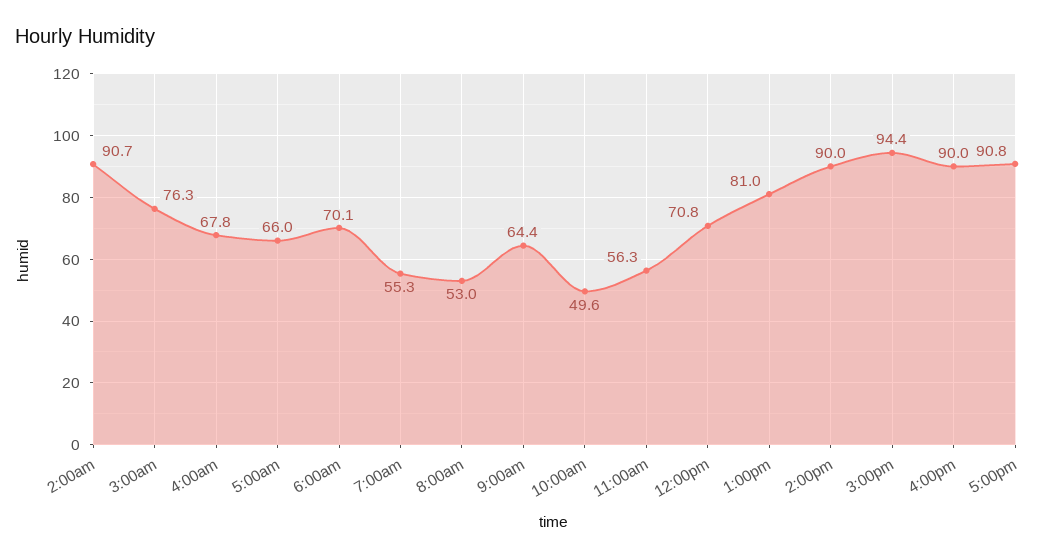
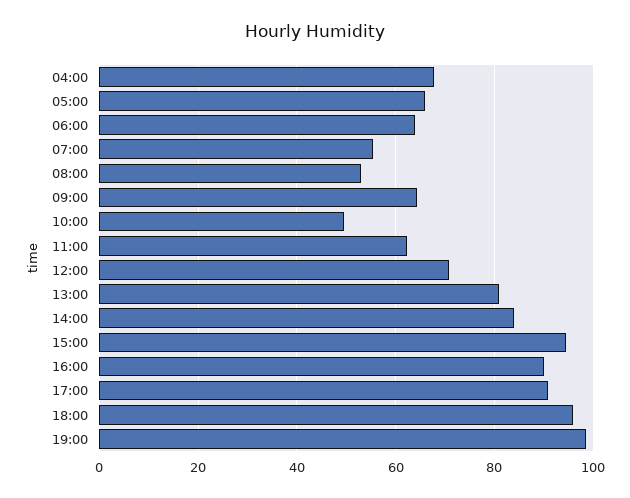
2:00am: 90.7 -> none
3:00am: 76.3 -> none
6:00am: 70.1 -> 64
11:00am: 56.3 -> 62
2:00pm: 90 -> 84
18:00: none -> 96
19:00: none -> 98

